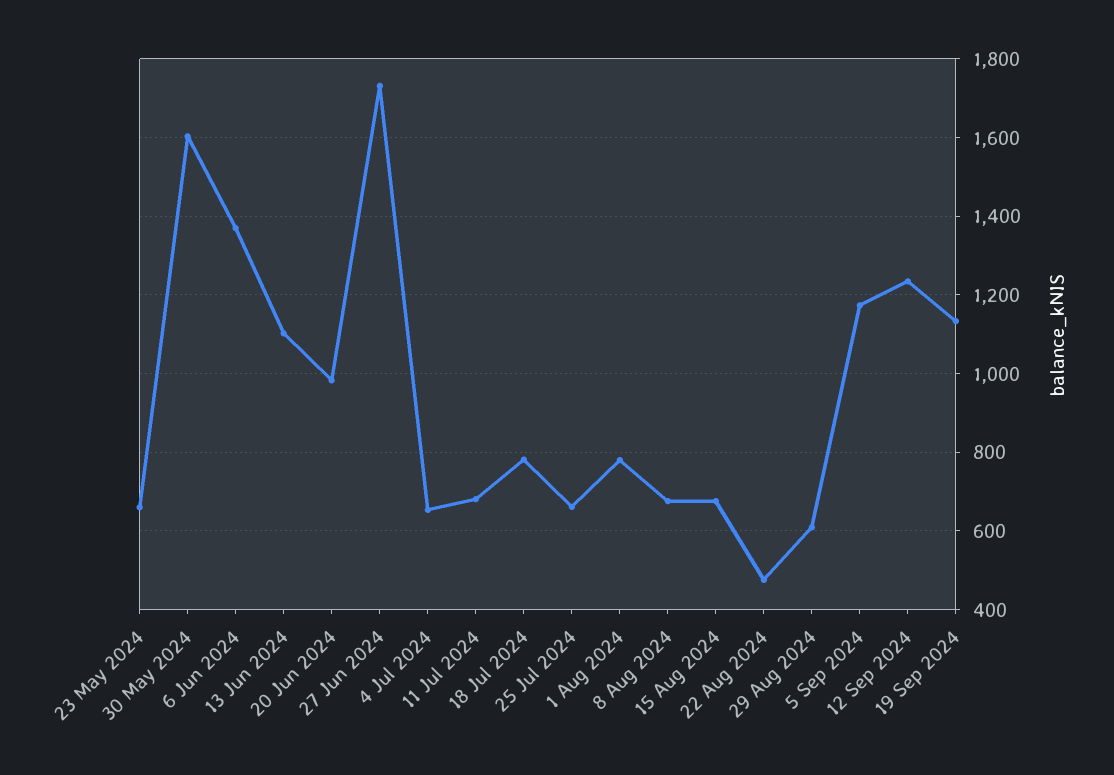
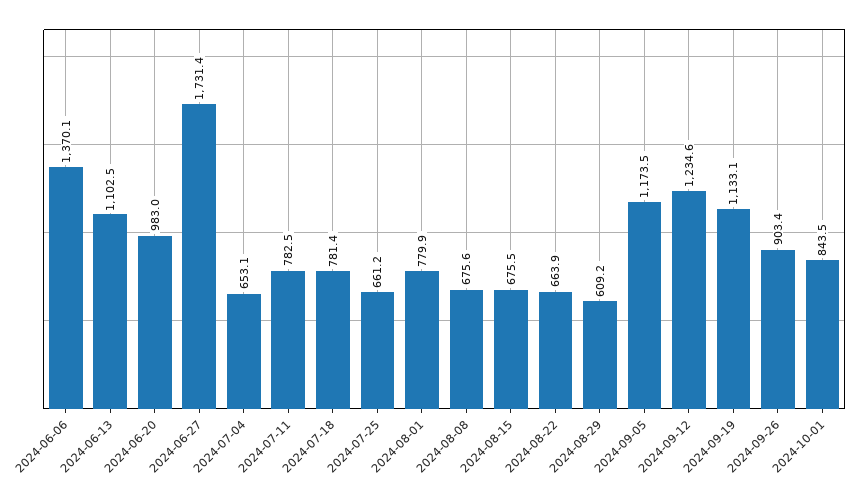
23 May 2024: 660 -> none
30 May 2024: 1600 -> none
11 Jul 2024: 680 -> 782.5
22 Aug 2024: 480 -> 663.9
2024-09-26: none -> 903.4
2024-10-01: none -> 843.5

